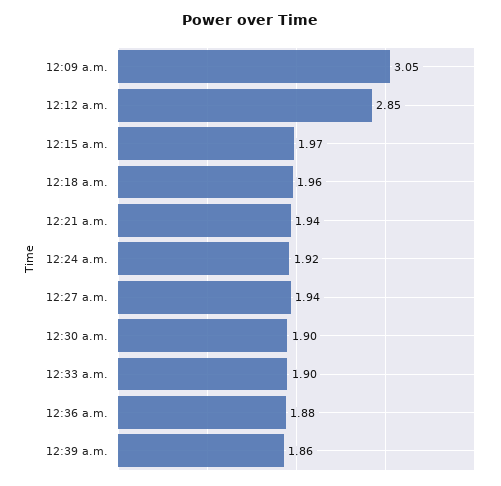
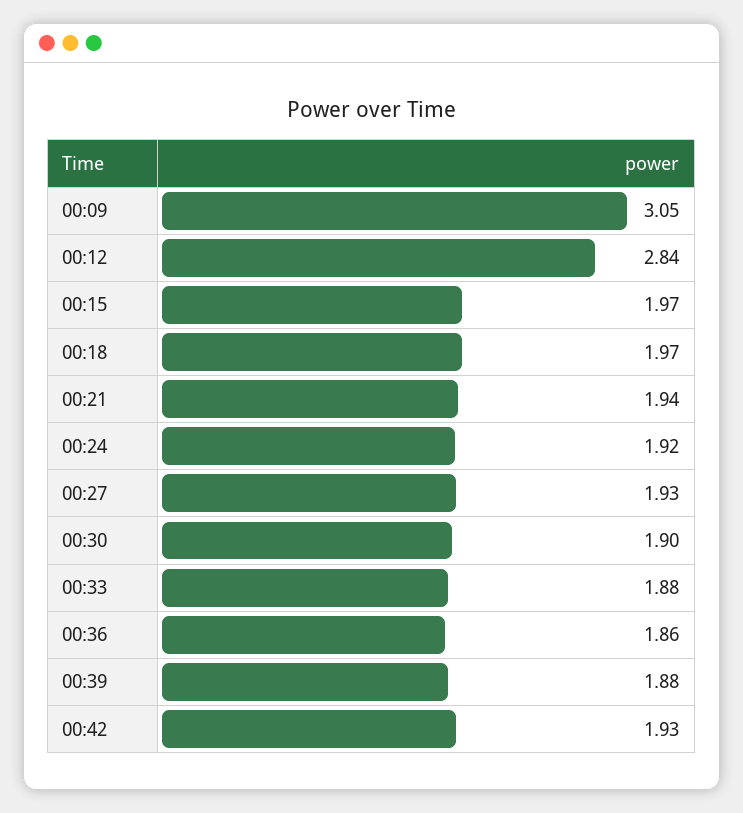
12:12 a.m.: 2.85 -> 2.84
12:18 a.m.: 1.96 -> 1.97
12:27 a.m.: 1.94 -> 1.93
12:33 a.m.: 1.9 -> 1.88
12:36 a.m.: 1.88 -> 1.86
12:39 a.m.: 1.86 -> 1.88
00:42: none -> 1.93

